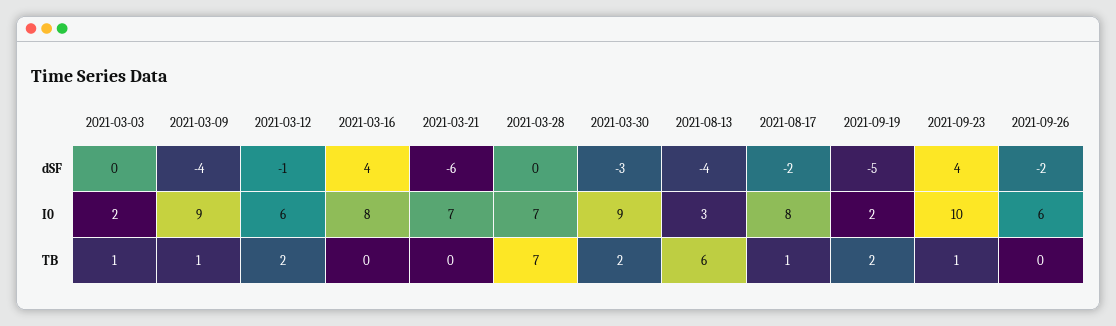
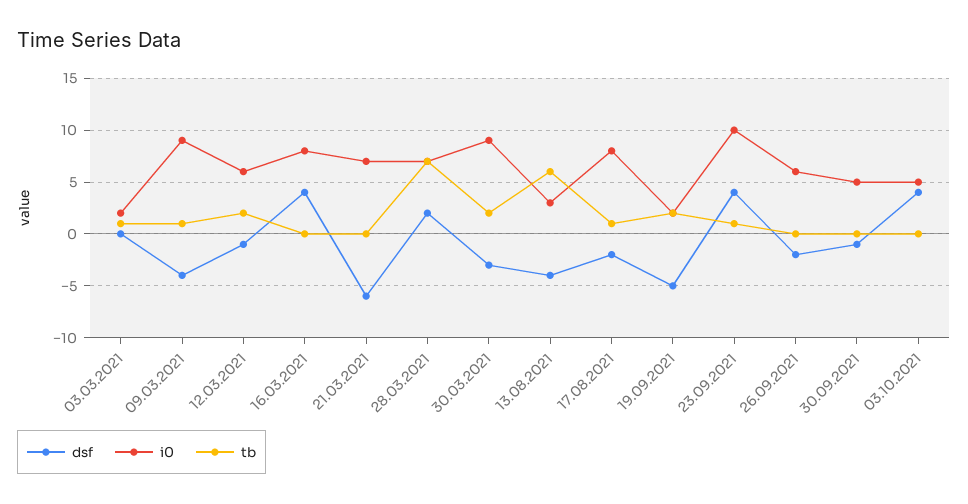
dSF, 2021-03-28: 0 -> 2
dSF, 30.09.2021: none -> -1
I0, 30.09.2021: none -> 5
TB, 30.09.2021: none -> 0
dSF, 03.10.2021: none -> 4
I0, 03.10.2021: none -> 5
TB, 03.10.2021: none -> 0

